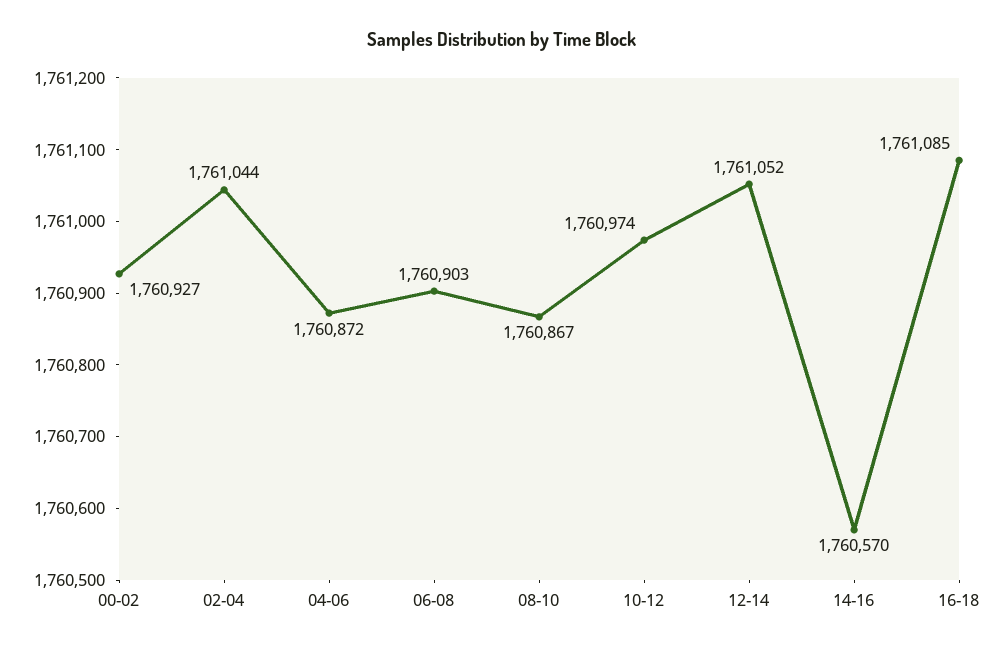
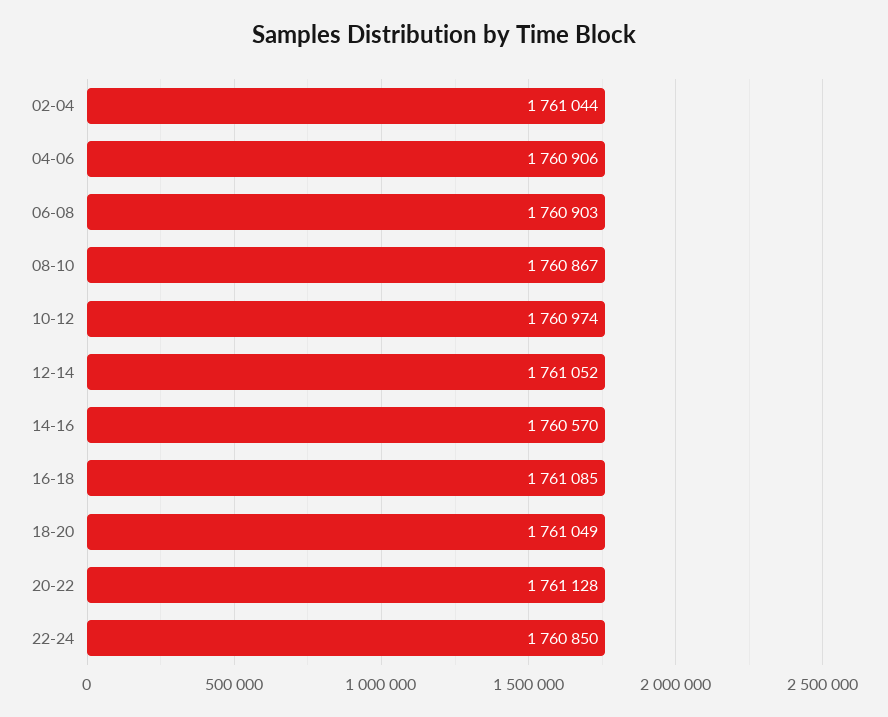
00-02: 1760927 -> none
04-06: 1760872 -> 1760906
18-20: none -> 1761049
20-22: none -> 1761128
22-24: none -> 1760850

